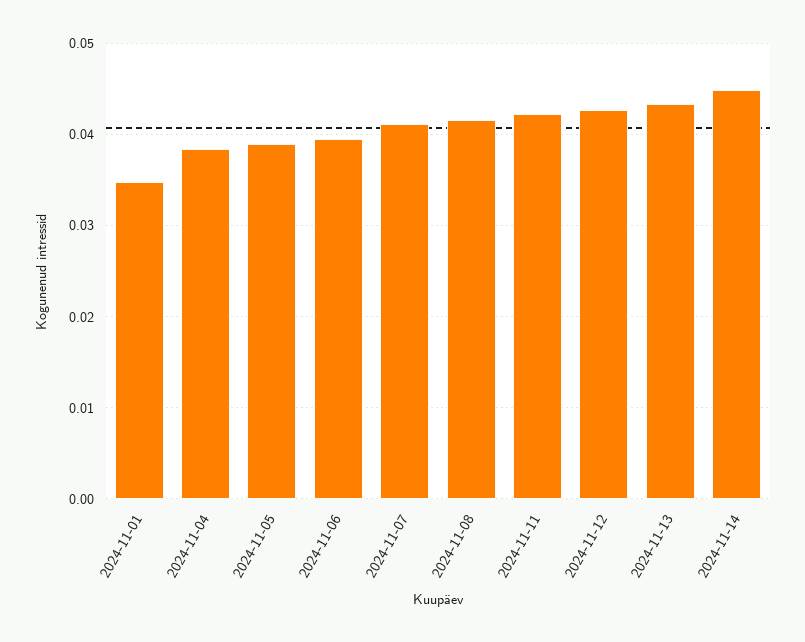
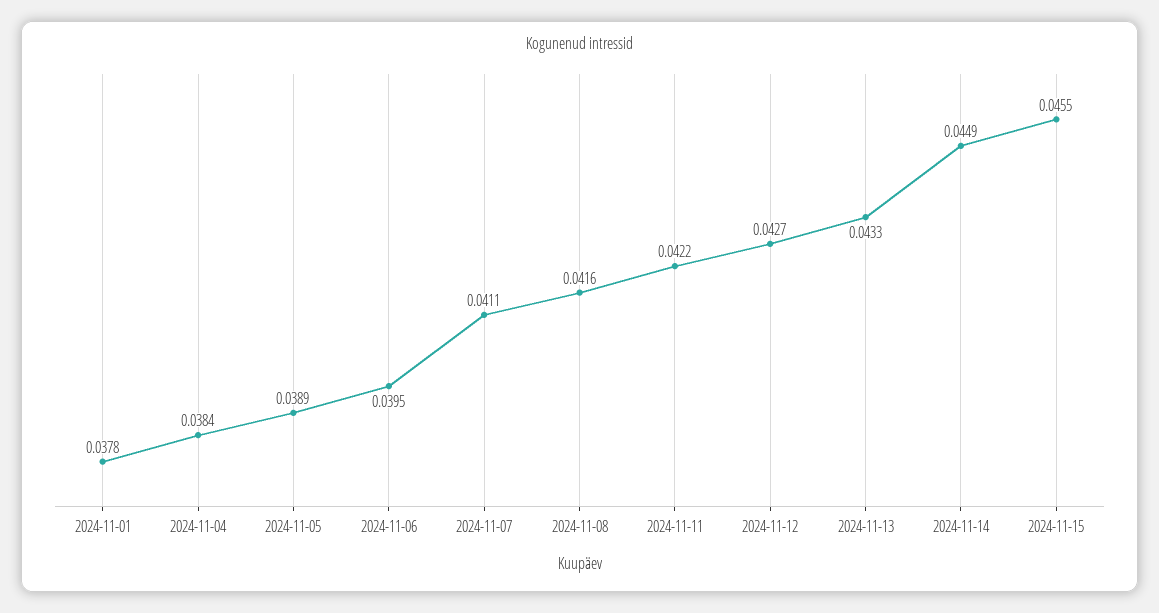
2024-11-01: 0.035 -> 0.0378
2024-11-15: none -> 0.0455

